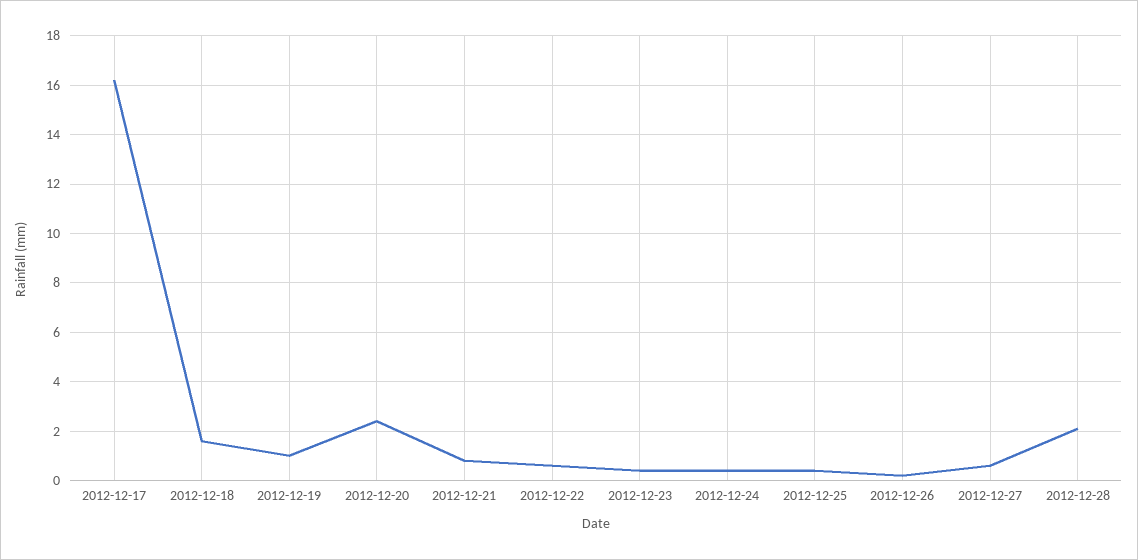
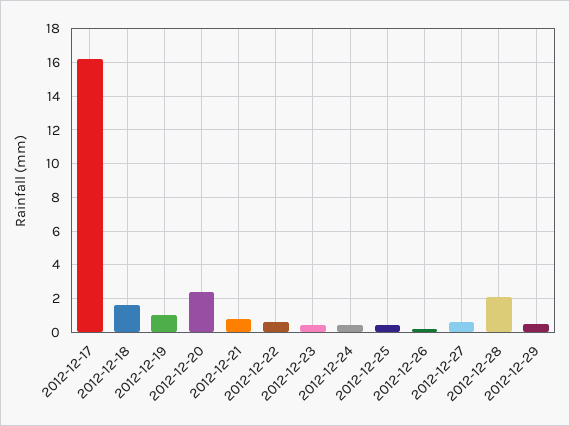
2012-12-29: none -> 0.5

